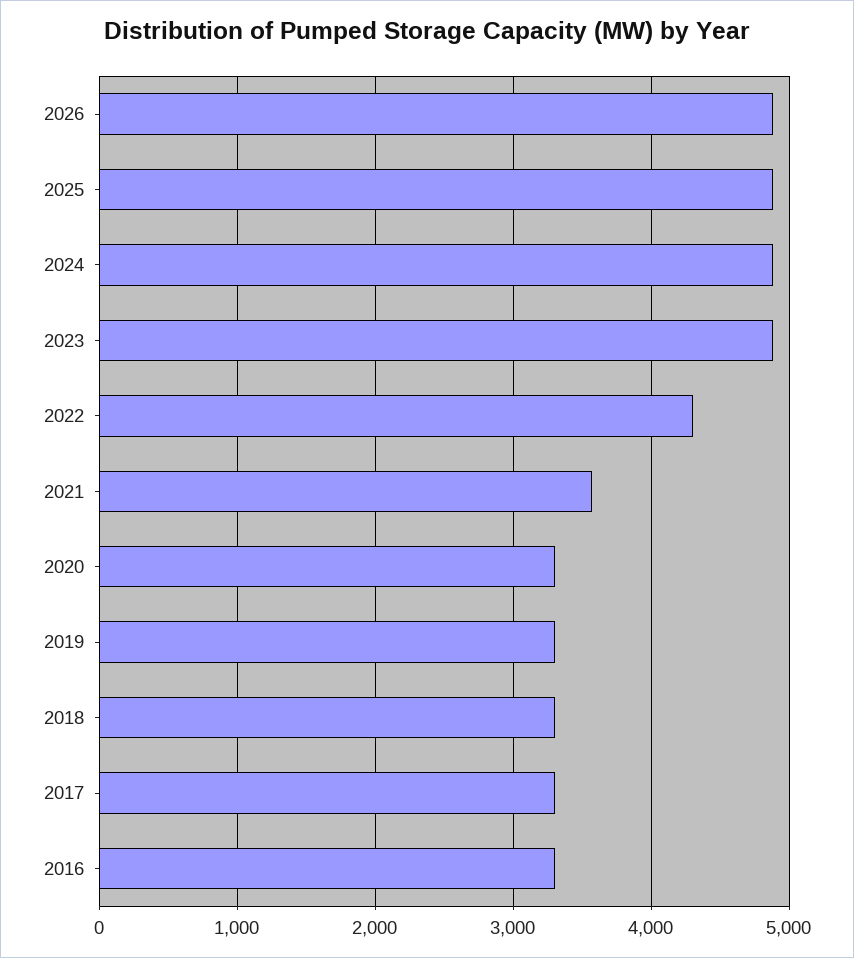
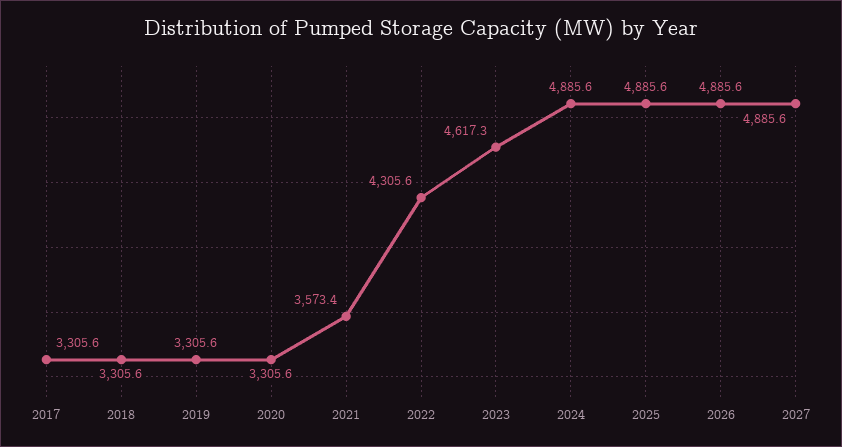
2023: 4900 -> 4617.3
2016: 3300 -> none
2027: none -> 4885.6

